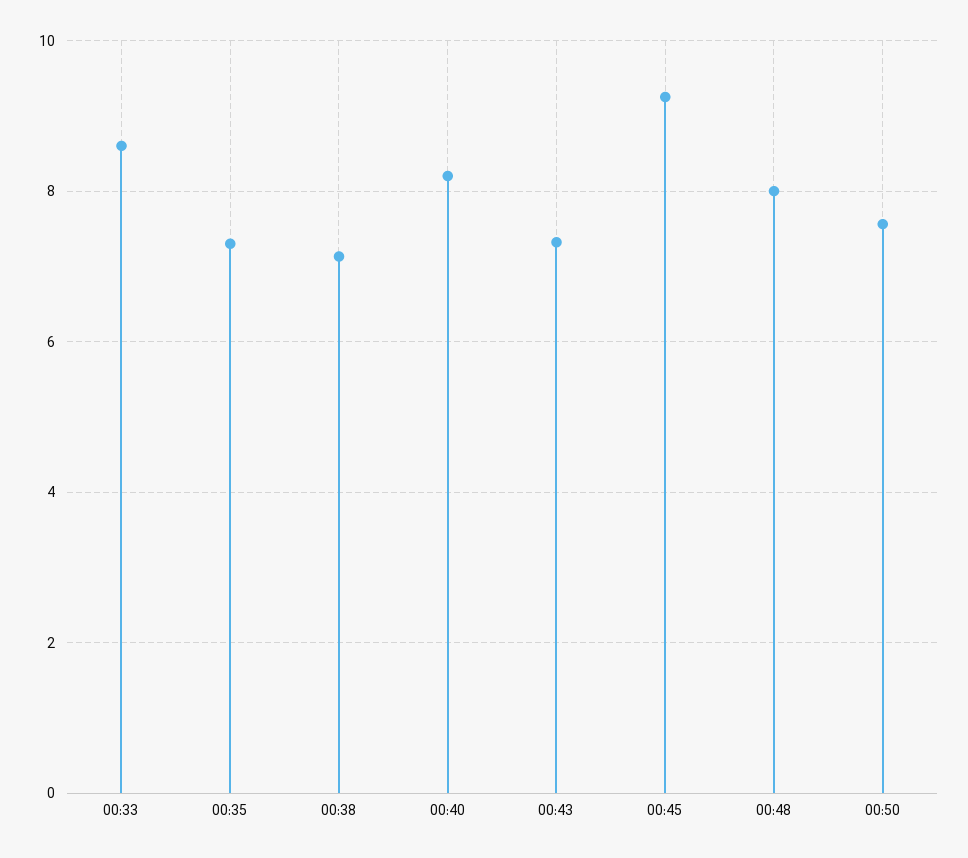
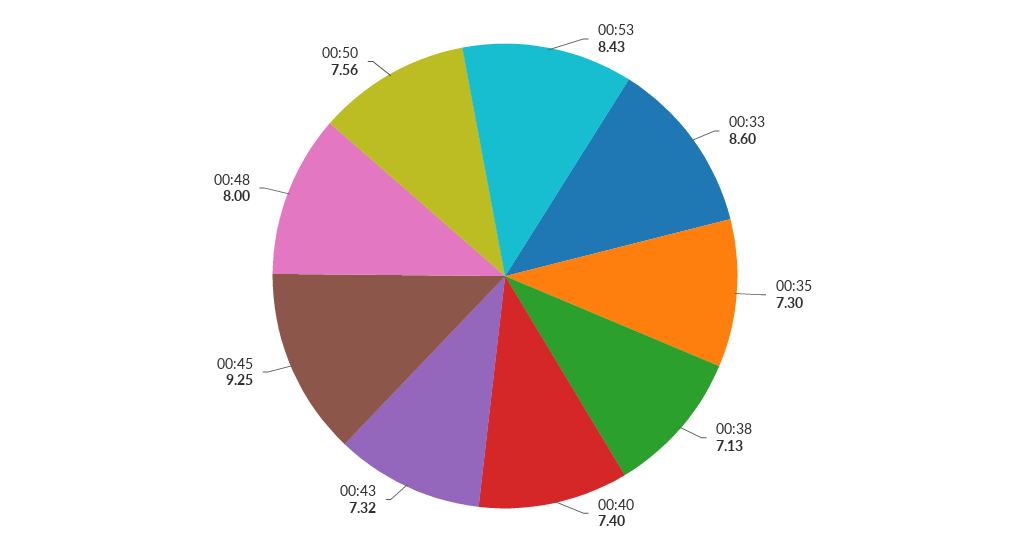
00:40: 8.2 -> 7.4
00:53: none -> 8.43

